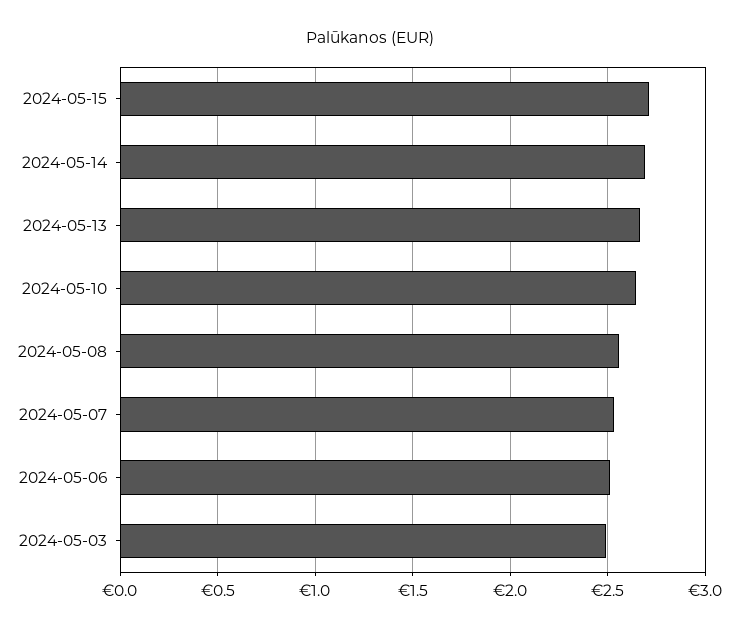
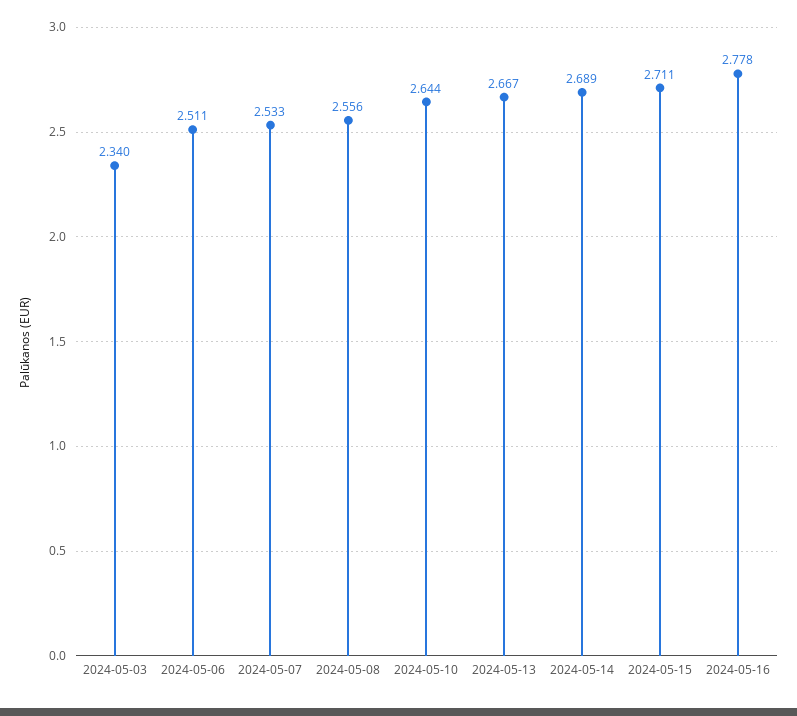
2024-05-03: 2.5 -> 2.34
2024-05-16: none -> 2.778

